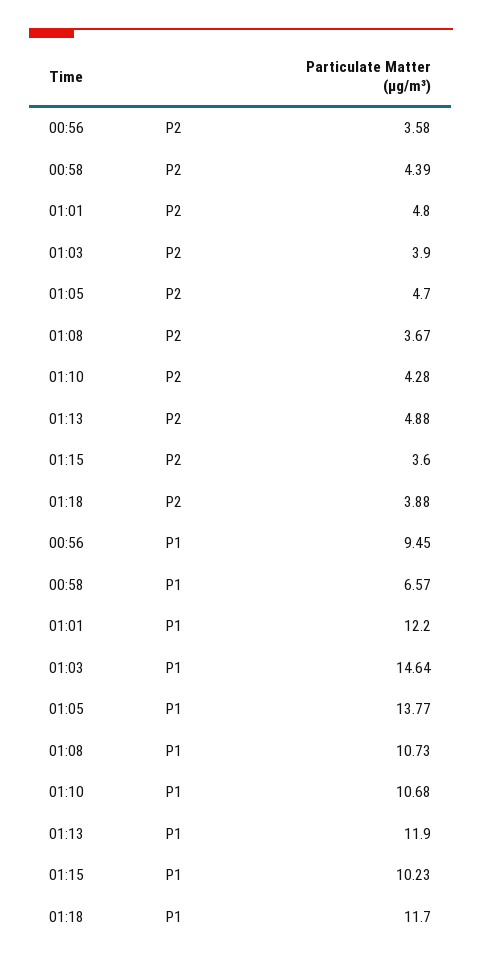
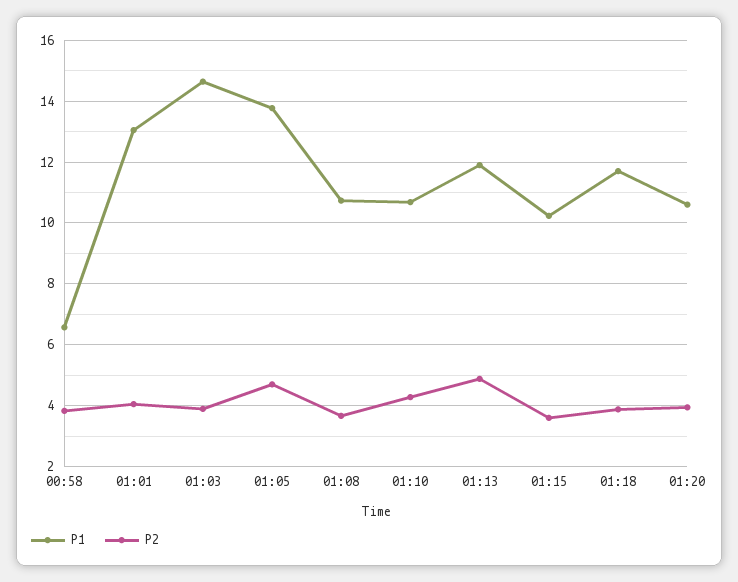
P2, 00:56: 3.58 -> none
P2, 00:58: 4.39 -> 3.8
P2, 01:01: 4.8 -> 4
P1, 00:56: 9.45 -> none
P1, 01:01: 12.2 -> 13
P1, 01:20: none -> 10.6
P2, 01:20: none -> 4

